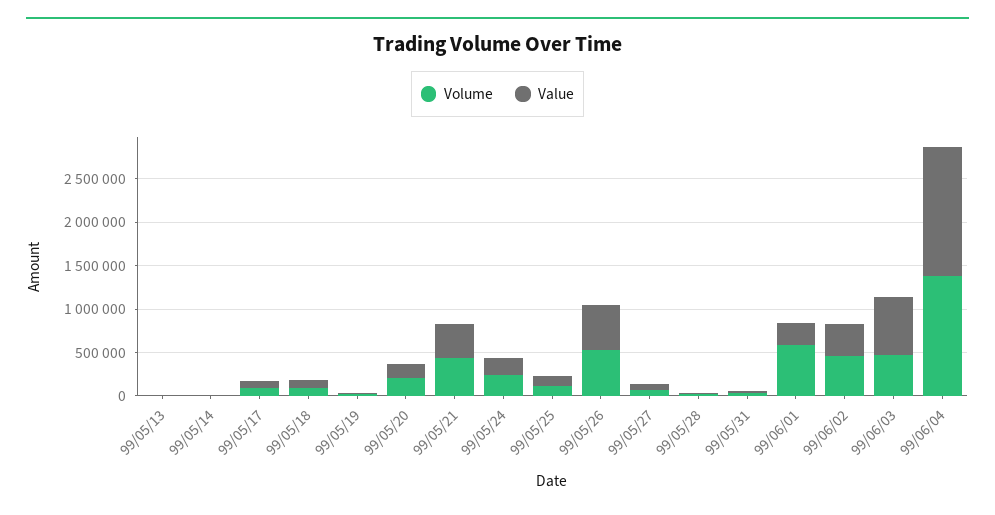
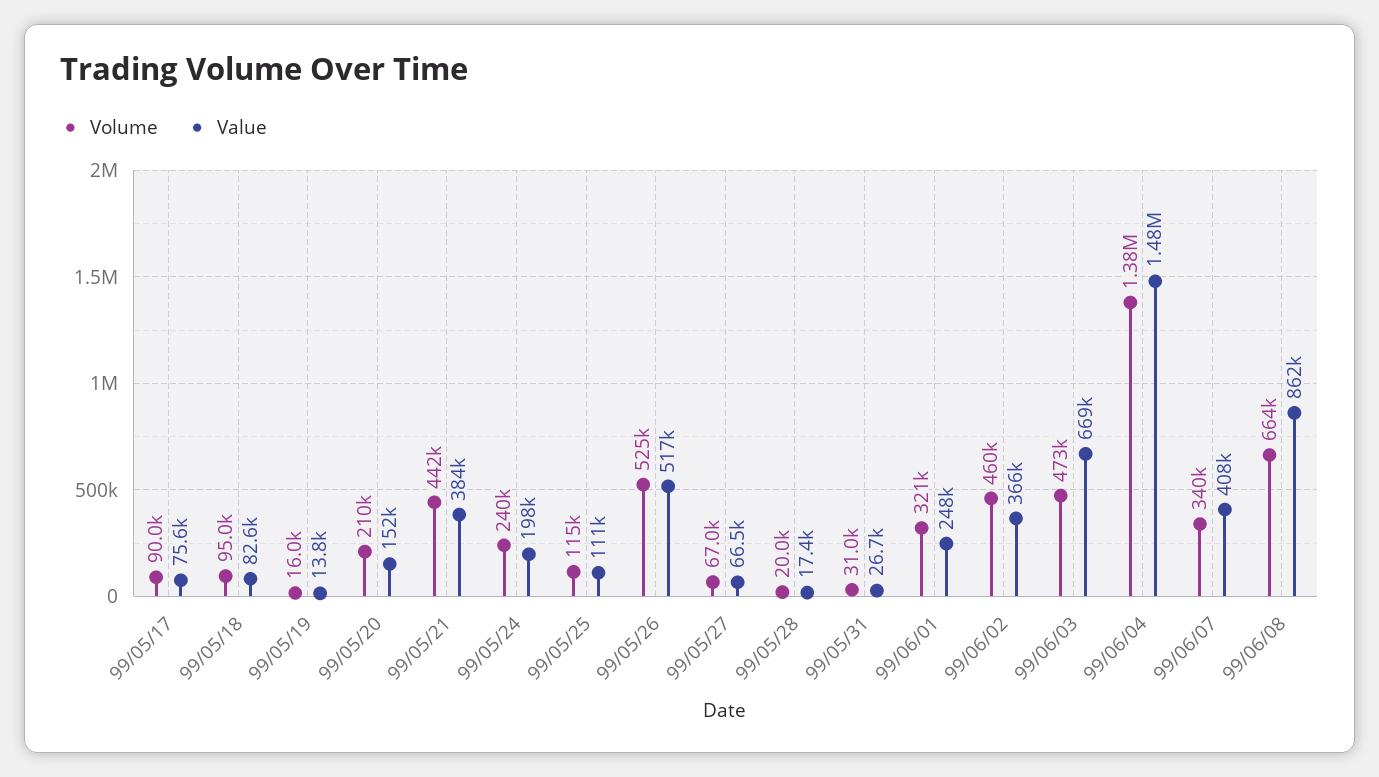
Volume, 99/05/13: 0 -> none
Value, 99/05/13: 0 -> none
Volume, 99/05/14: 0 -> none
Value, 99/05/14: 0 -> none
Volume, 99/06/01: 600000 -> 321000
Volume, 99/06/07: none -> 340000
Value, 99/06/07: none -> 408000
Volume, 99/06/08: none -> 664000
Value, 99/06/08: none -> 862000

